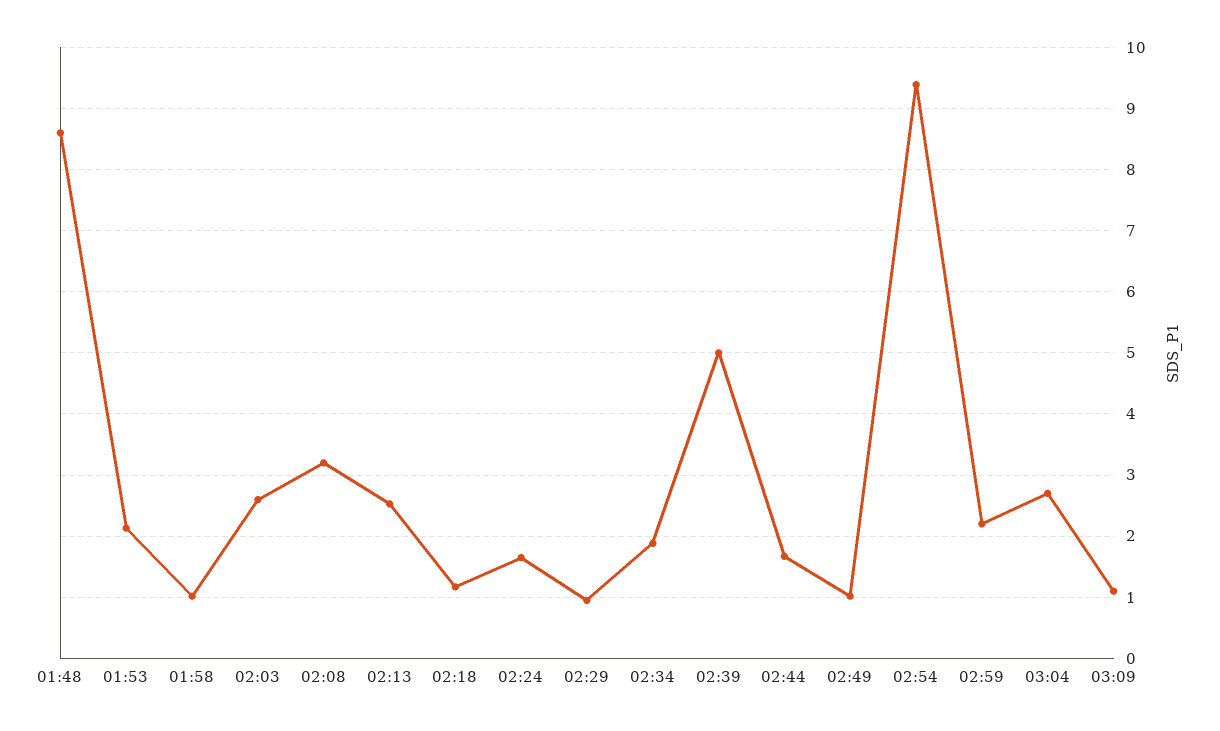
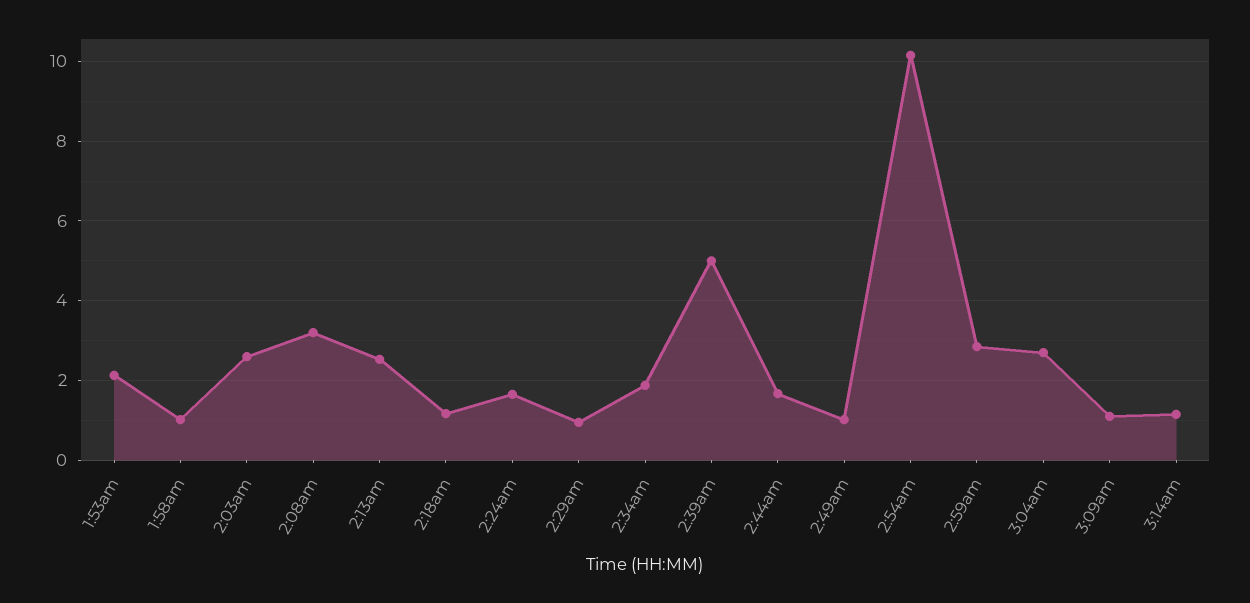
01:48: 8.6 -> none
02:54: 9.4 -> 10.2
02:59: 2.2 -> 2.8
3:14am: none -> 1.2

